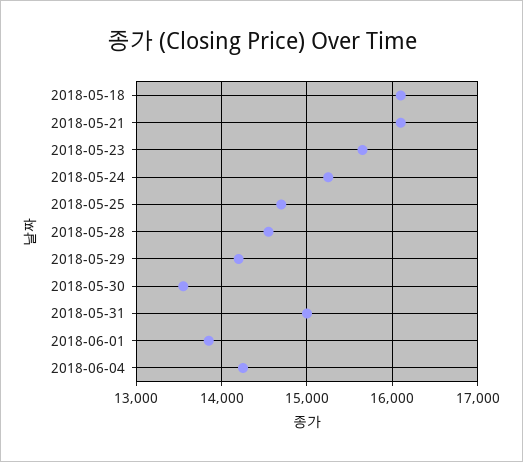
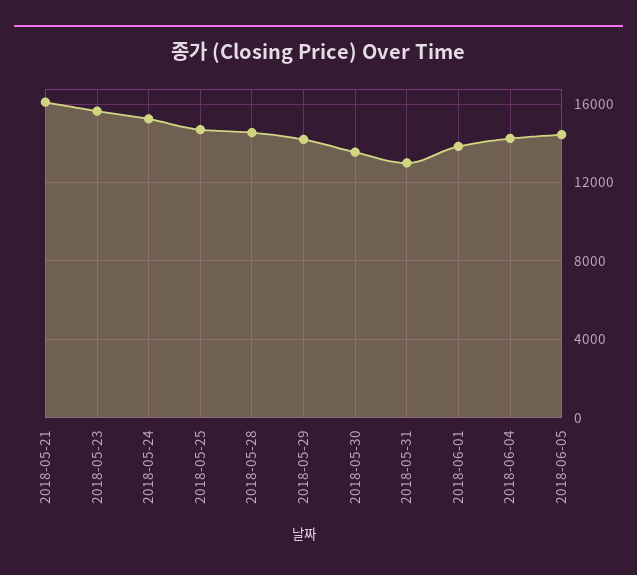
2018-05-18: 16100 -> none
2018-05-31: 15000 -> 13000
2018-06-05: none -> 14500

